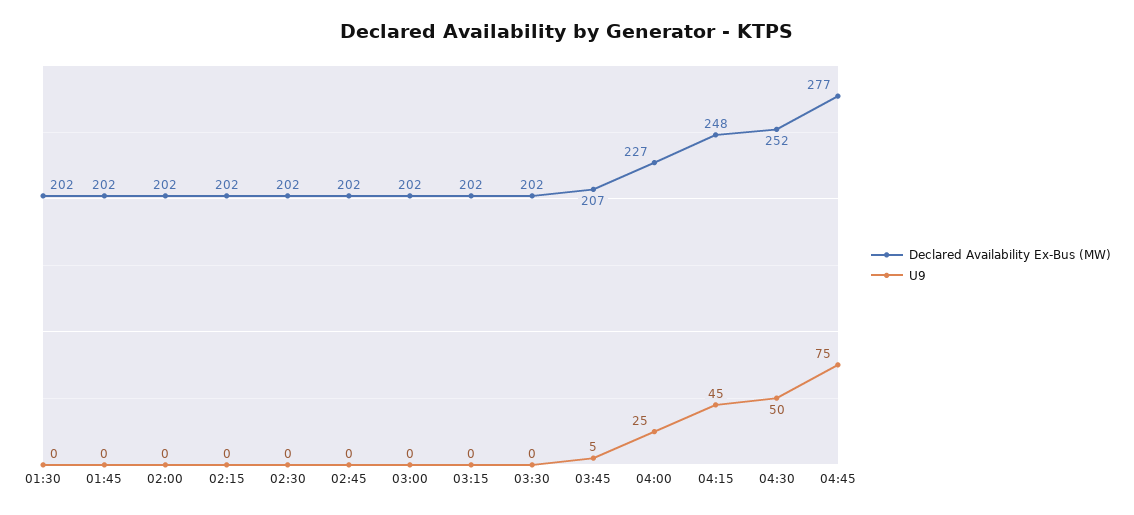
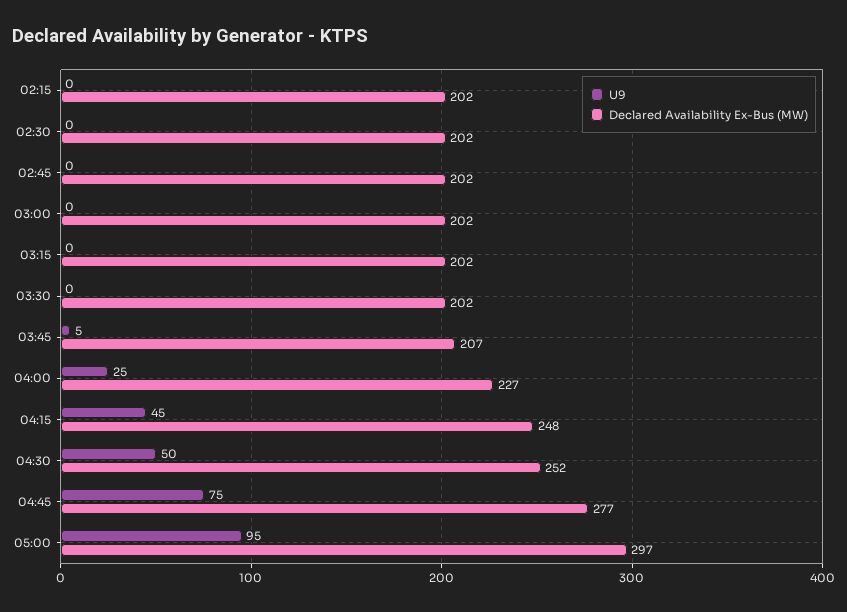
Declared Availability Ex-Bus (MW), 01:30: 202 -> none
U9, 01:30: 0 -> none
Declared Availability Ex-Bus (MW), 01:45: 202 -> none
U9, 01:45: 0 -> none
Declared Availability Ex-Bus (MW), 02:00: 202 -> none
U9, 02:00: 0 -> none
U9, 05:00: none -> 95
Declared Availability Ex-Bus (MW), 05:00: none -> 297

